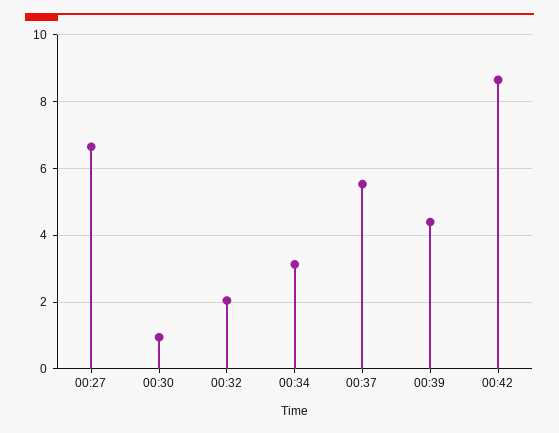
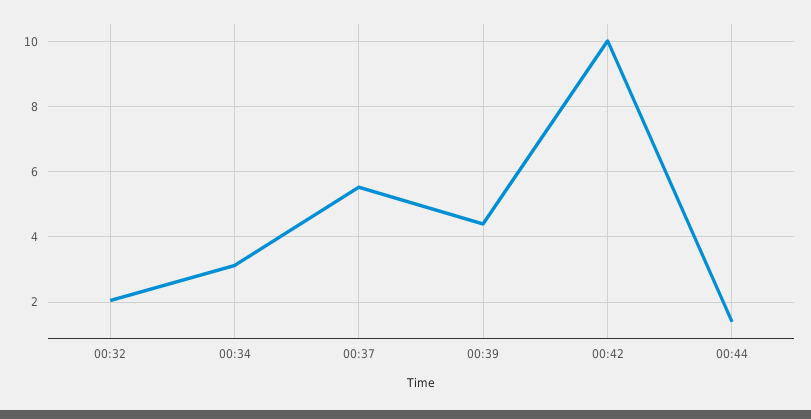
00:27: 6.6 -> none
00:30: 1 -> none
00:42: 8.6 -> 10
00:44: none -> 1.4

